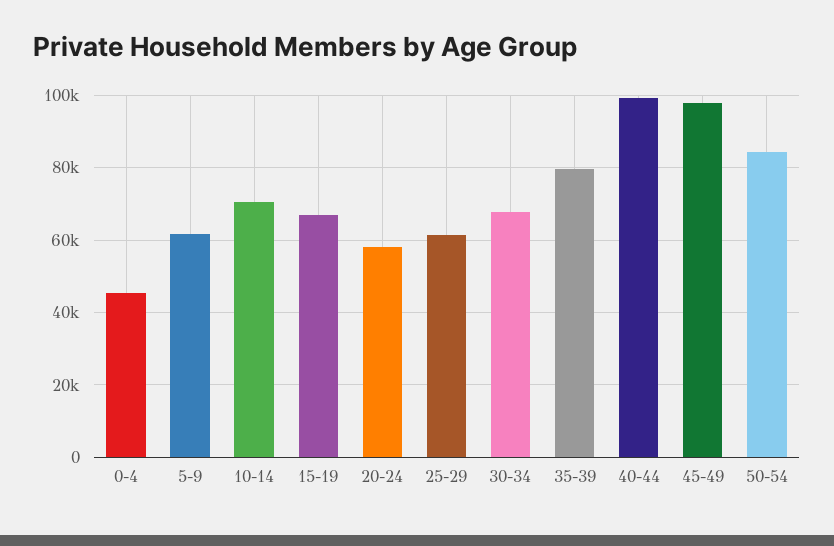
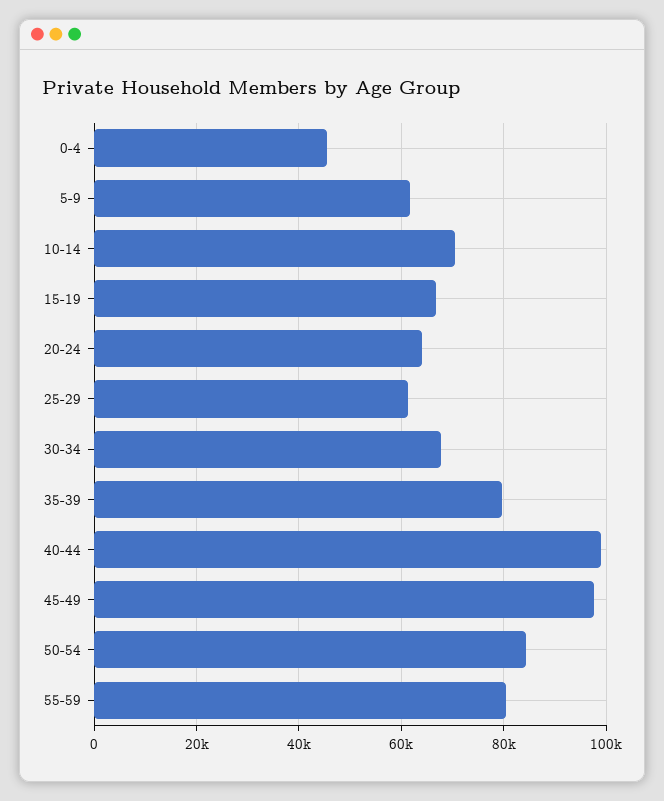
20-24: 58000 -> 64000
55-59: none -> 80000

